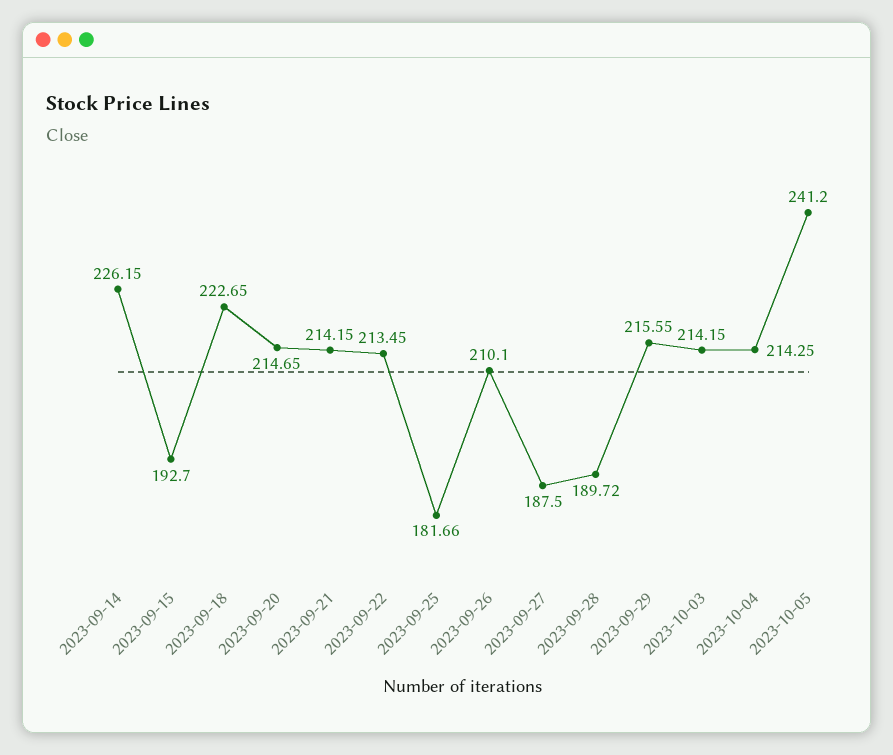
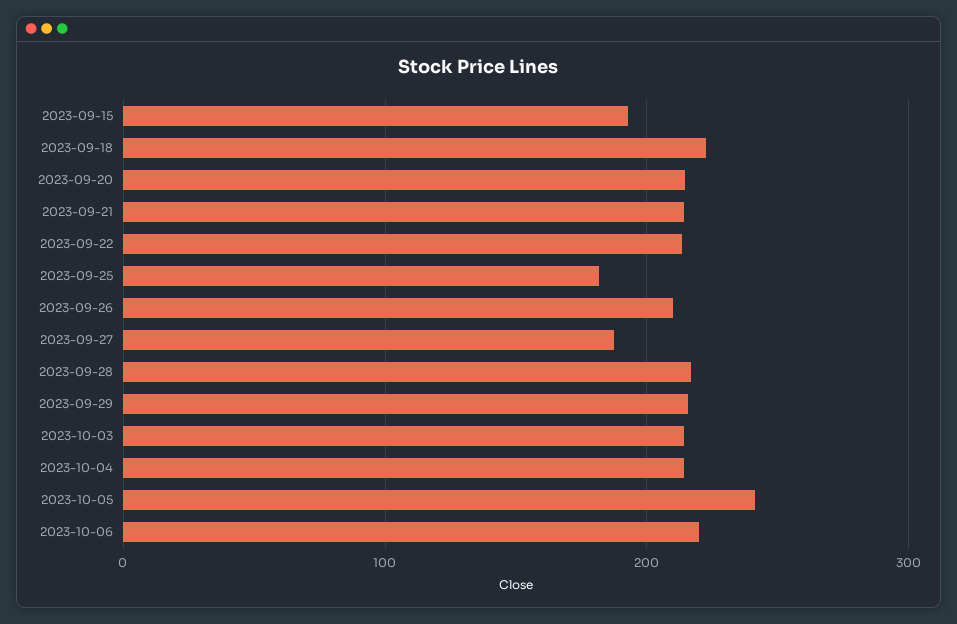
2023-09-14: 226.15 -> none
2023-09-28: 189.72 -> 220
2023-10-06: none -> 220

